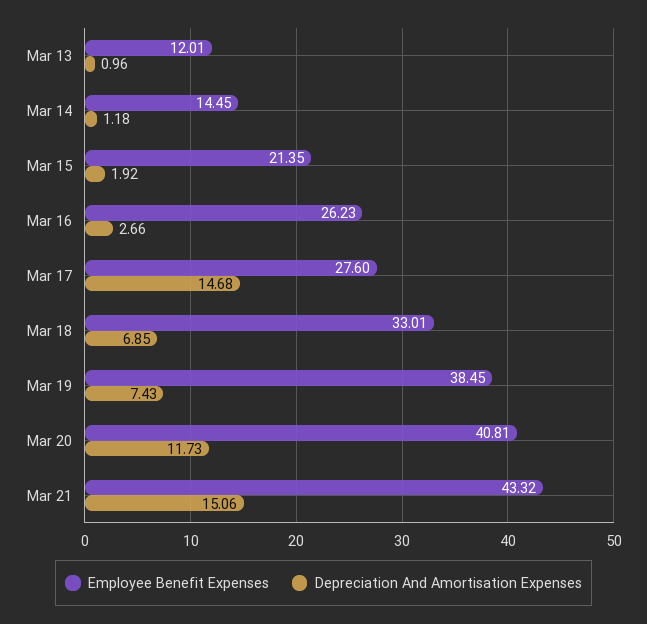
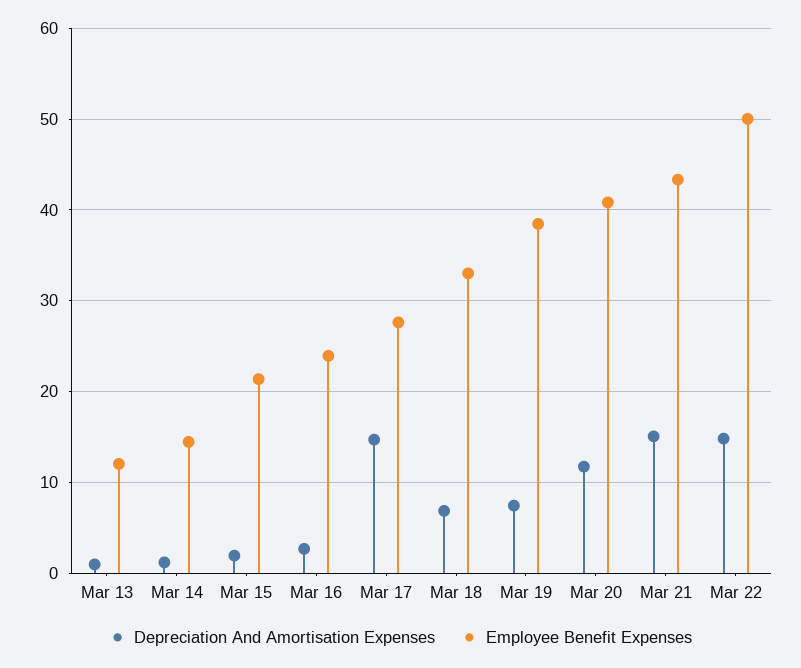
Employee Benefit Expenses, Mar 16: 26.23 -> 24
Depreciation And Amortisation Expenses, Mar 22: none -> 15
Employee Benefit Expenses, Mar 22: none -> 50

